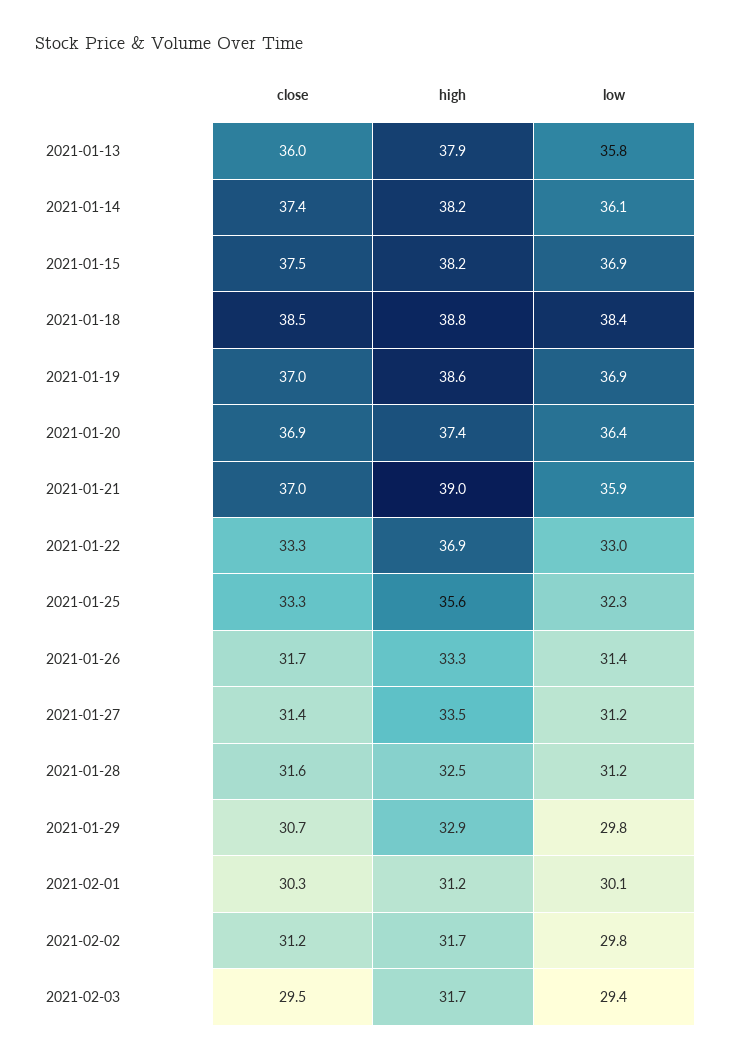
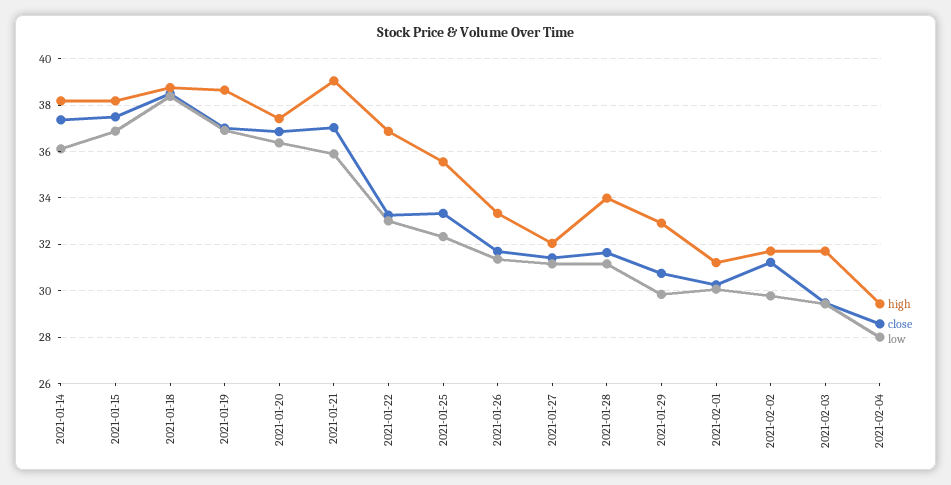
close, 2021-01-13: 36 -> none
high, 2021-01-13: 37.9 -> none
low, 2021-01-13: 35.8 -> none
high, 2021-01-27: 33.5 -> 32
high, 2021-01-28: 32.5 -> 34
high, 2021-02-04: none -> 29.5
close, 2021-02-04: none -> 28.5
low, 2021-02-04: none -> 28

